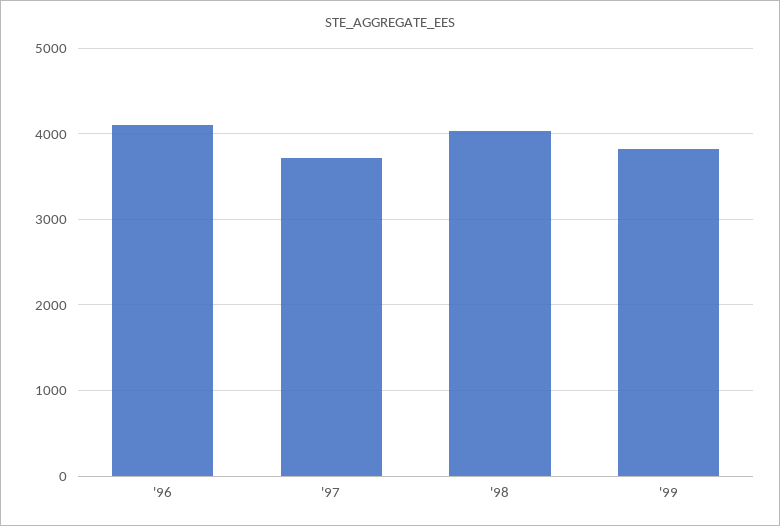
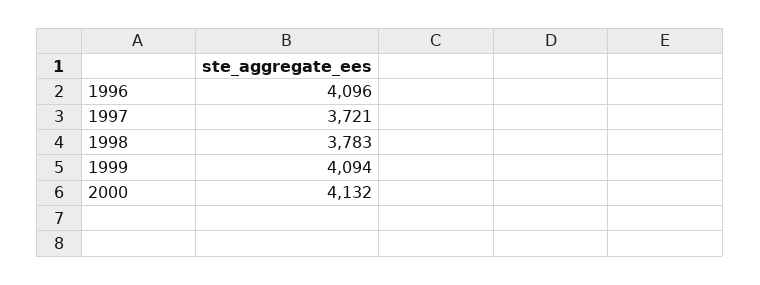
'98: 4000 -> 3783
'99: 3800 -> 4094
2000: none -> 4132

